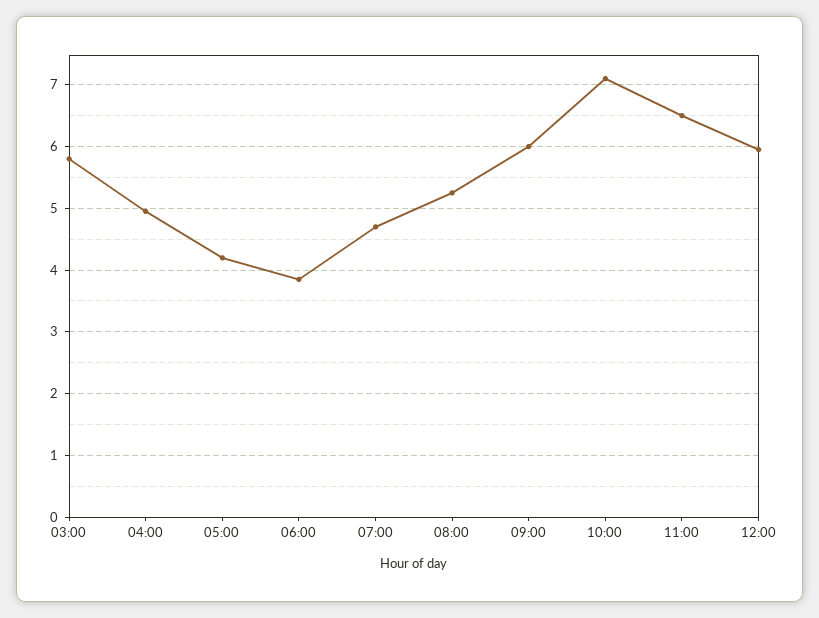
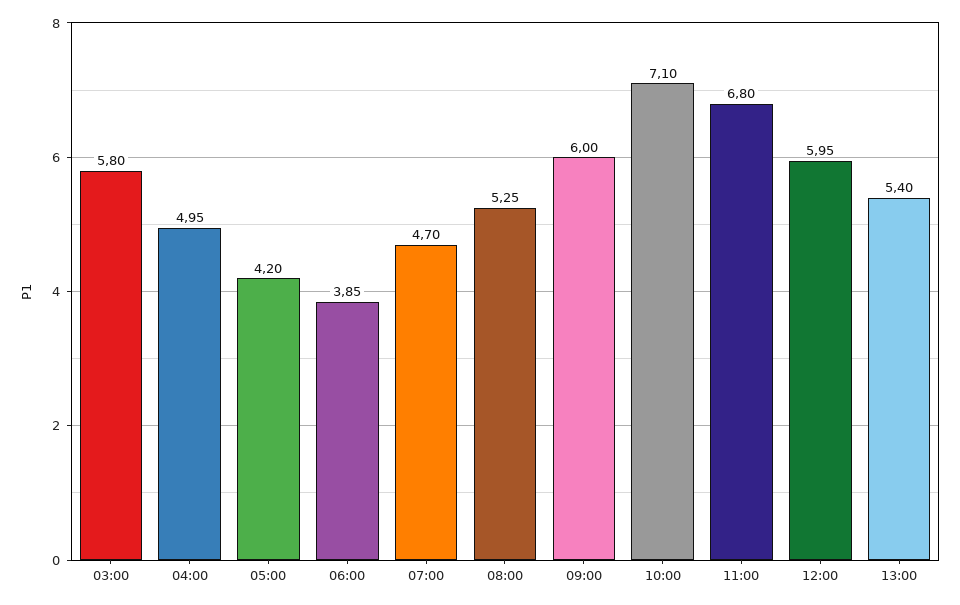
11:00: 6.5 -> 6.8
13:00: none -> 5.4

